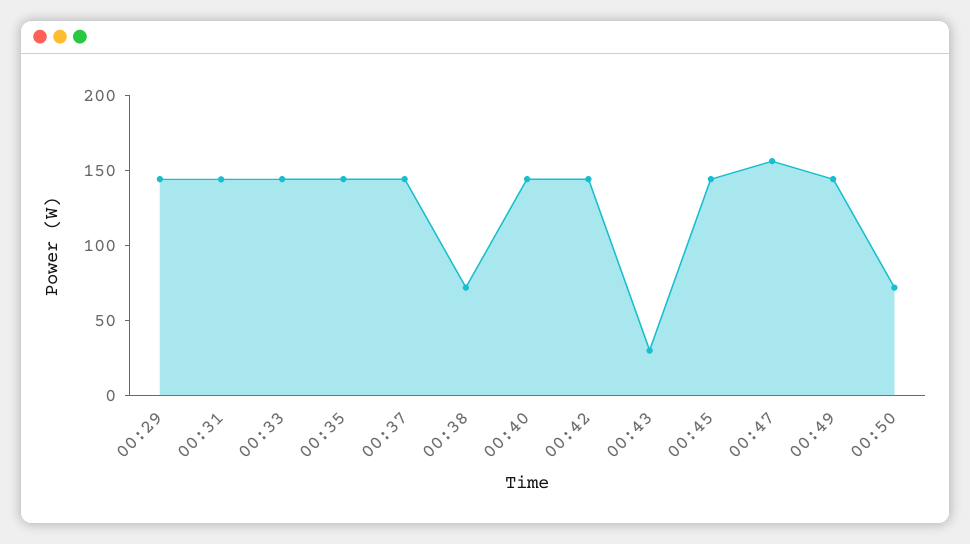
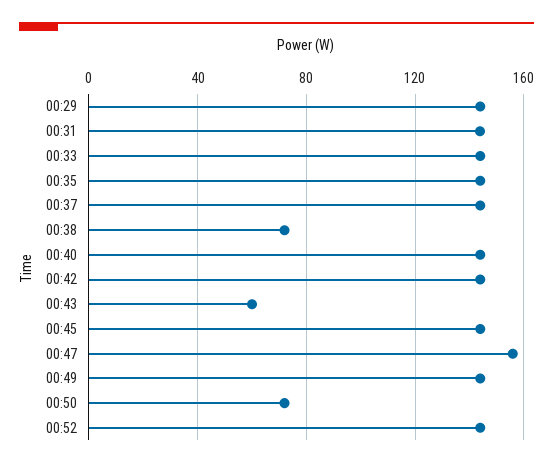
00:43: 30 -> 60
00:52: none -> 145

